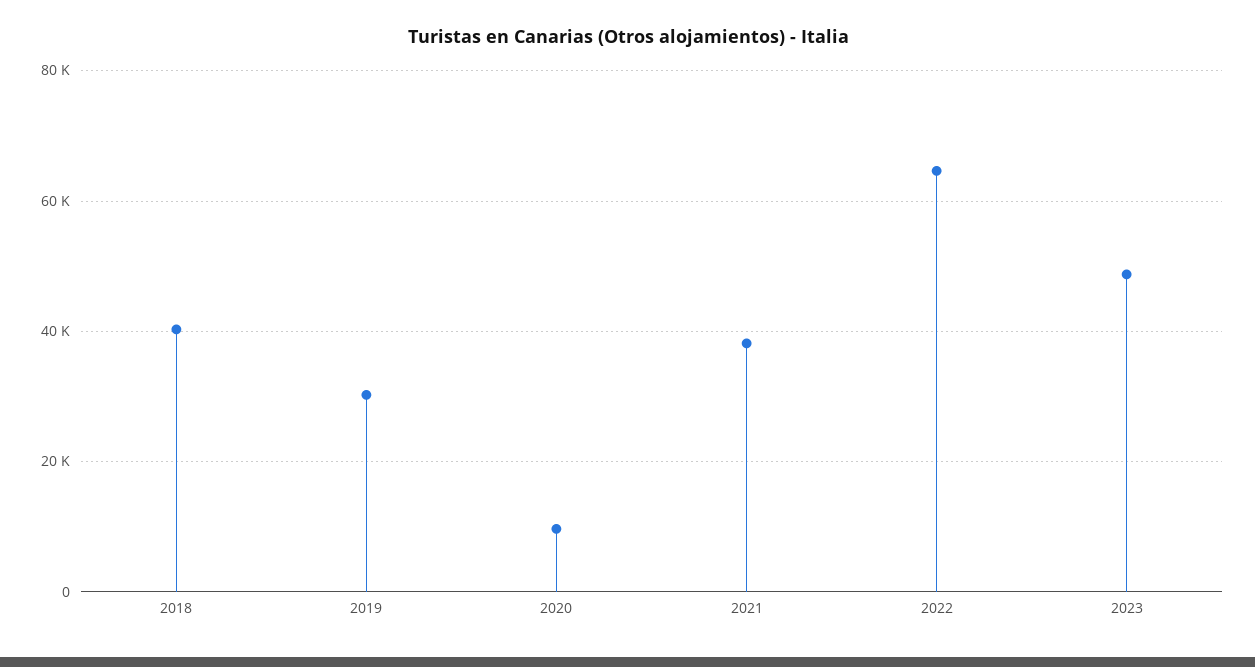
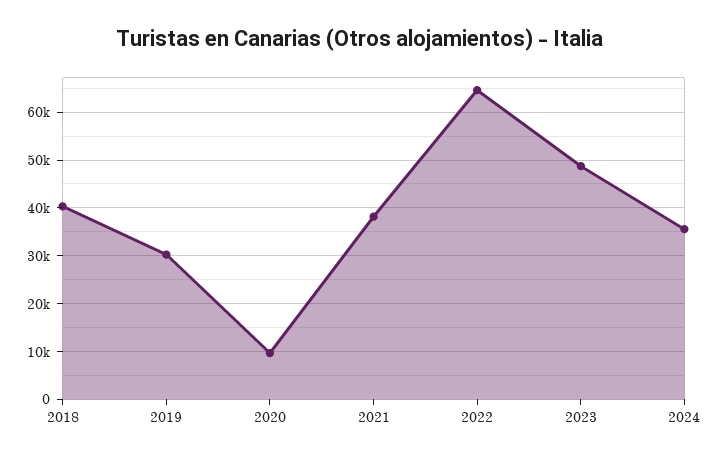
2024: none -> 36000

